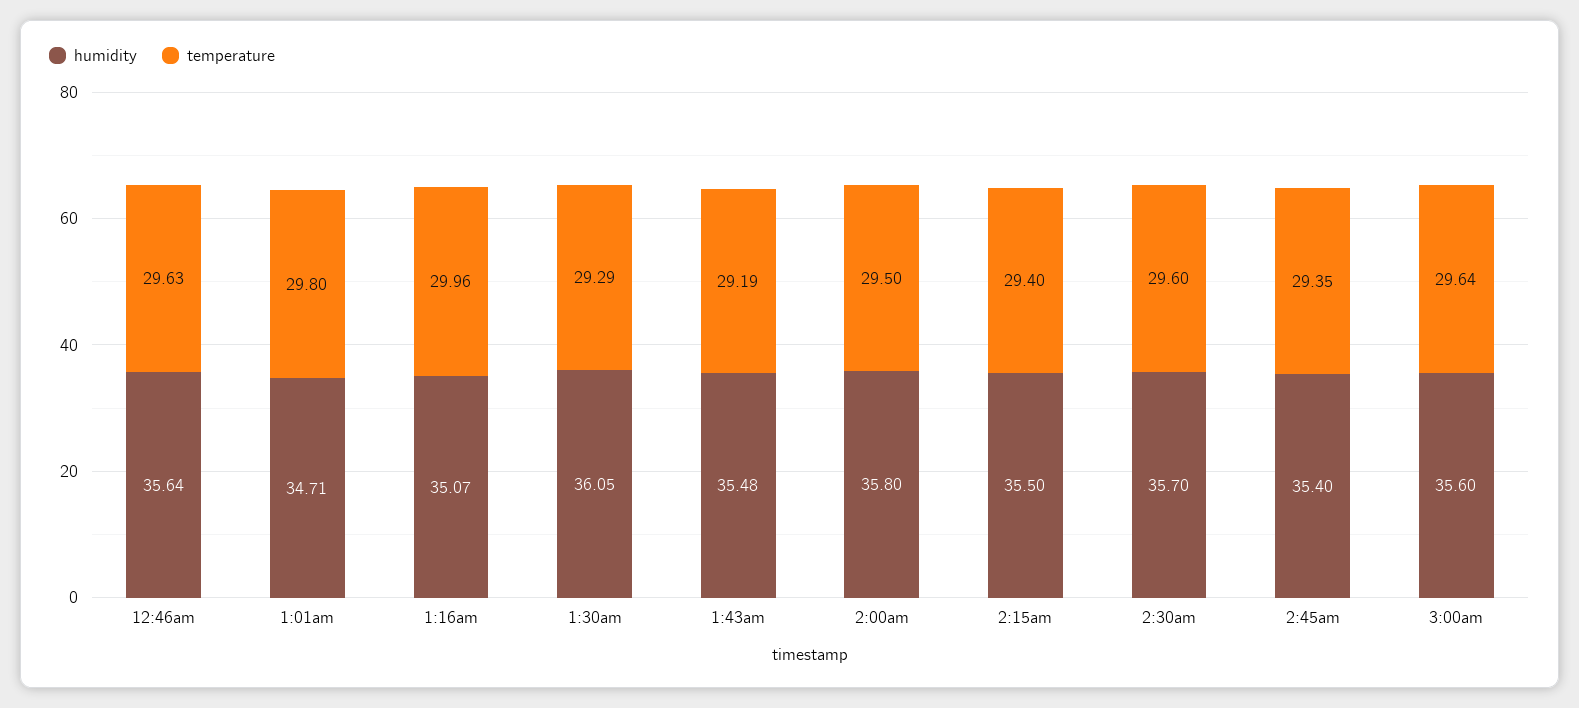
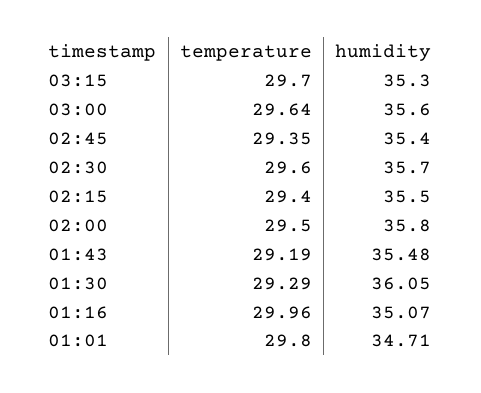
humidity, 12:46am: 35.64 -> none
temperature, 12:46am: 29.63 -> none
temperature, 03:15: none -> 29.7
humidity, 03:15: none -> 35.3

